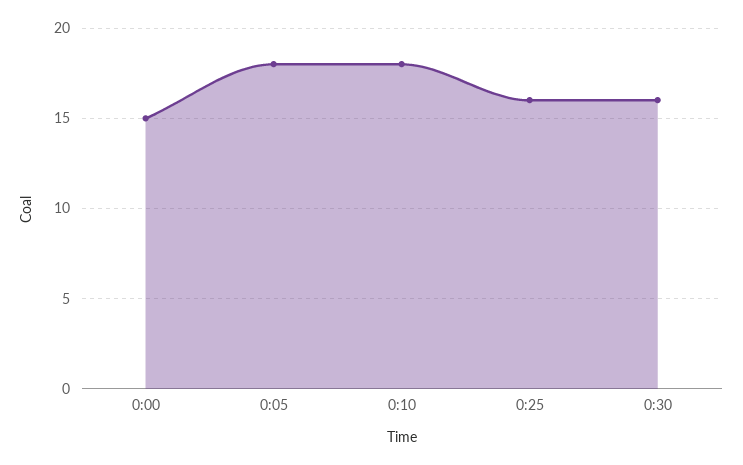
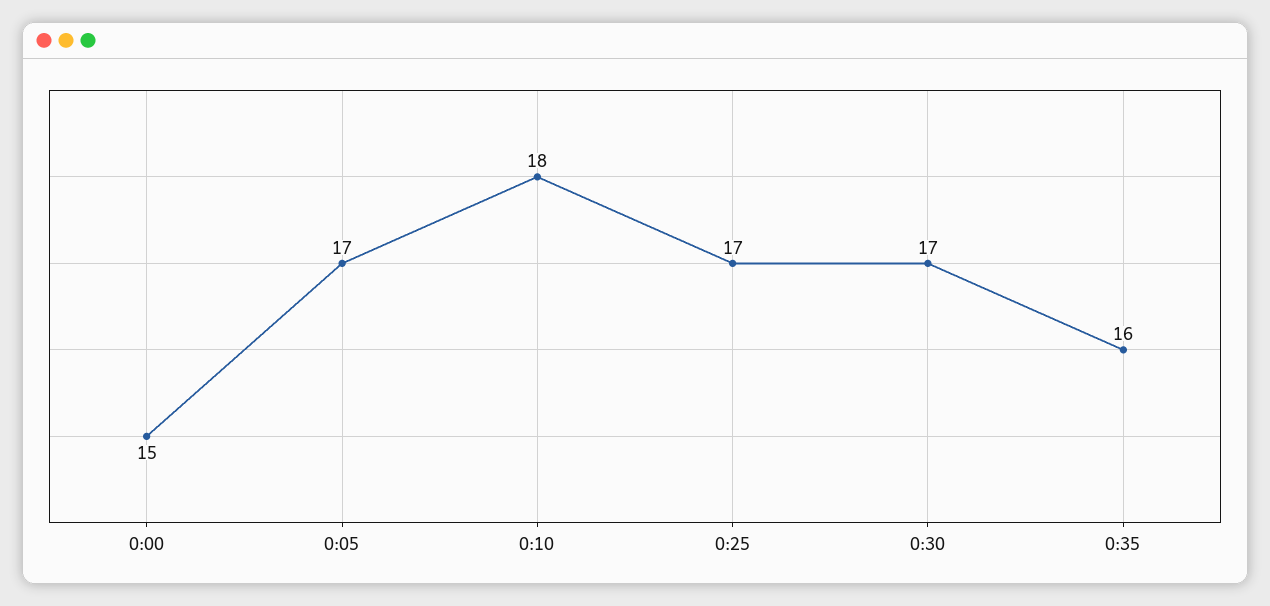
0:05: 18 -> 17
0:25: 16 -> 17
0:30: 16 -> 17
0:35: none -> 16

